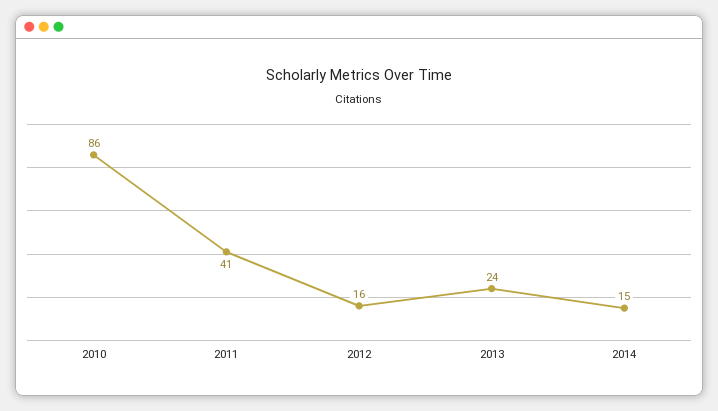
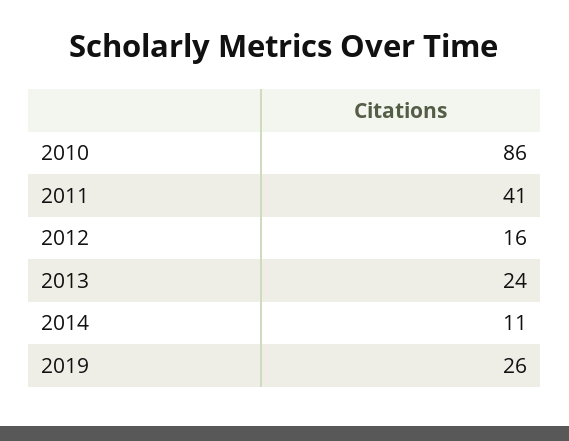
2014: 15 -> 11
2019: none -> 26

